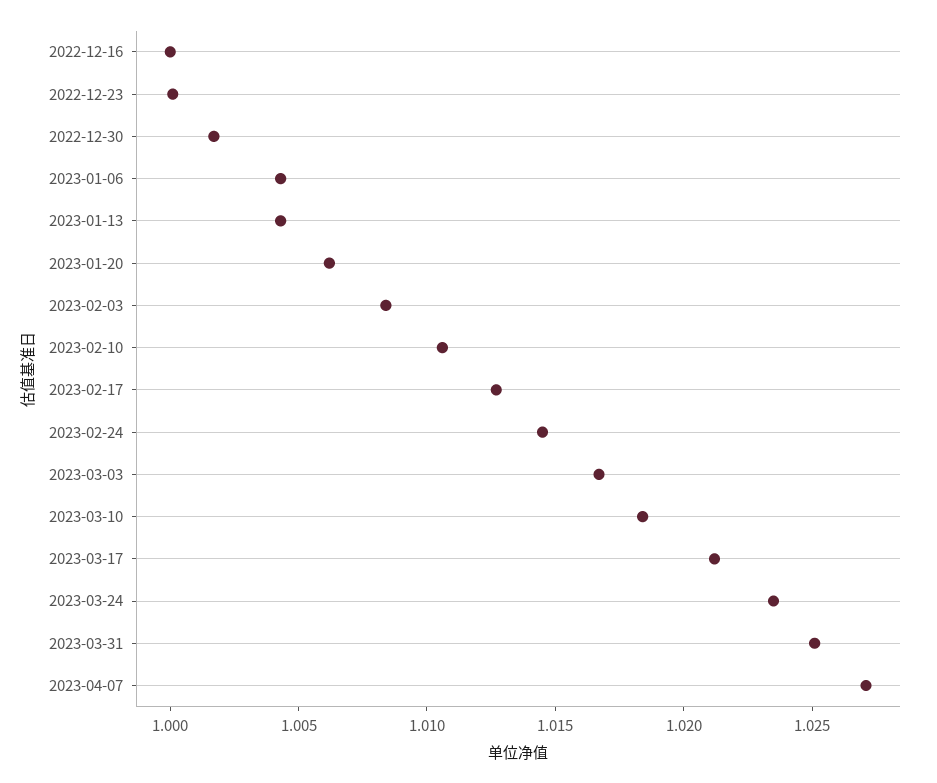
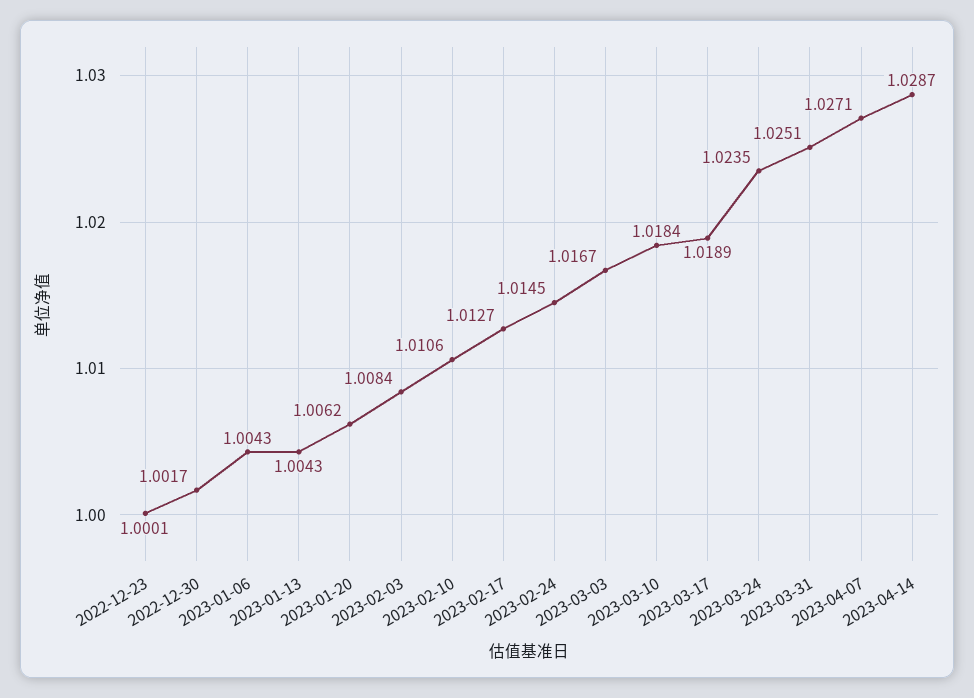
2022-12-16: 1 -> none
2023-03-17: 1.021 -> 1.0189
2023-04-14: none -> 1.0287

